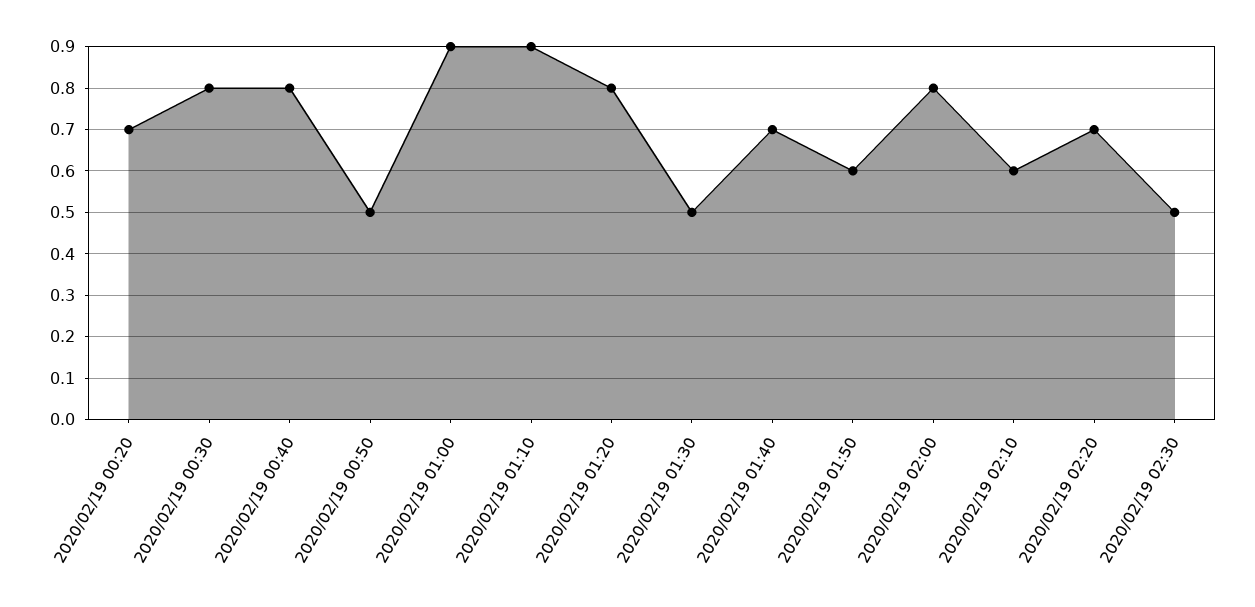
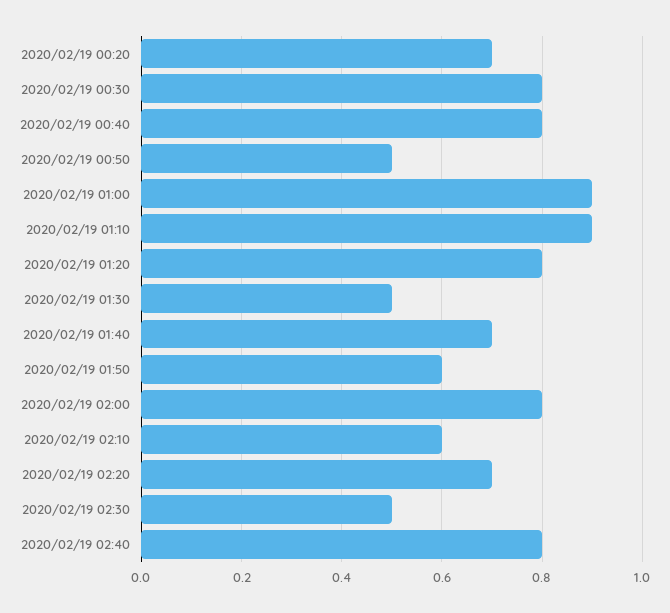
2020/02/19 02:40: none -> 0.8

